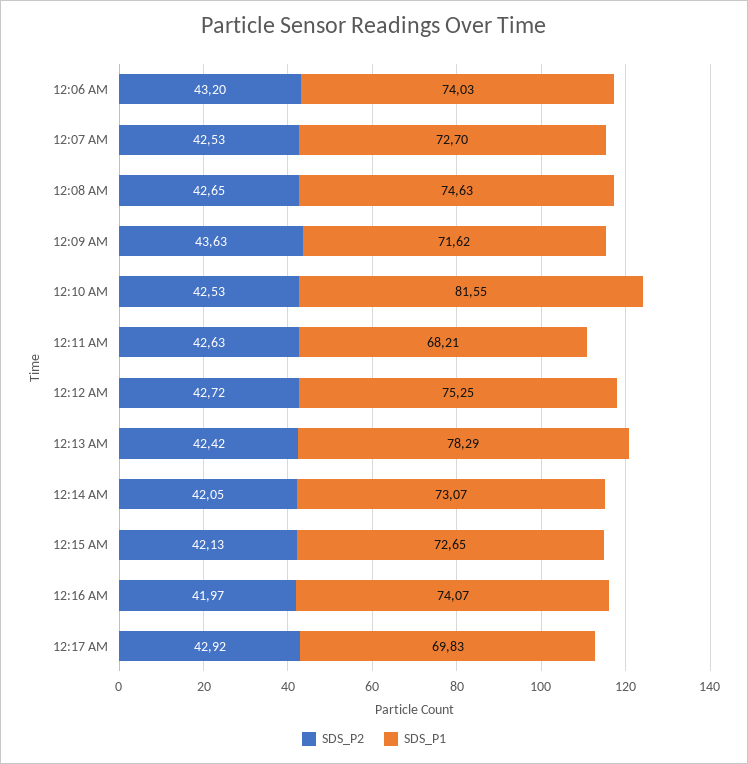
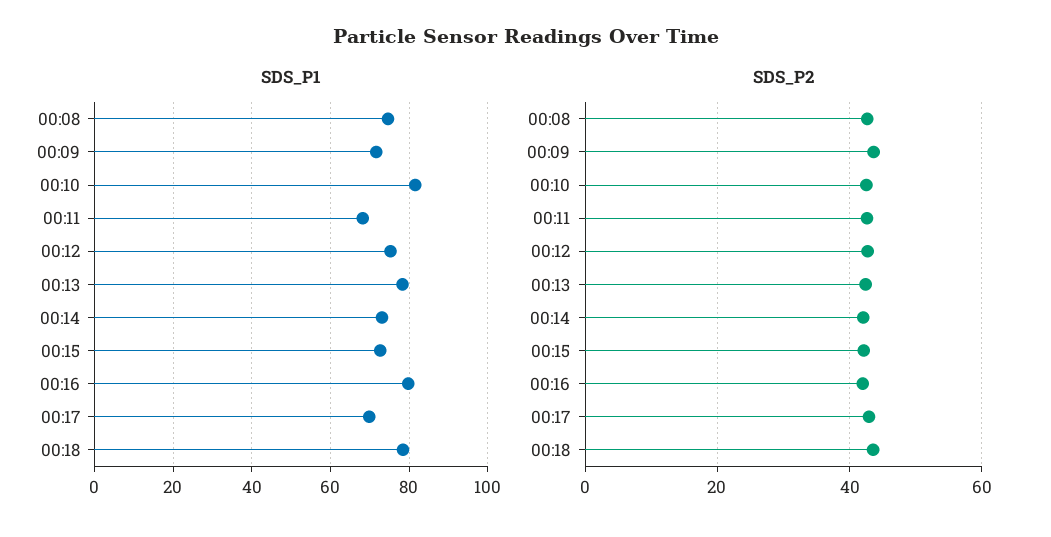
SDS_P2, 12:06 AM: 43.2 -> none
SDS_P1, 12:06 AM: 74.03 -> none
SDS_P2, 12:07 AM: 42.53 -> none
SDS_P1, 12:07 AM: 72.7 -> none
SDS_P1, 12:16 AM: 74.07 -> 80
SDS_P1, 00:18: none -> 78
SDS_P2, 00:18: none -> 44

